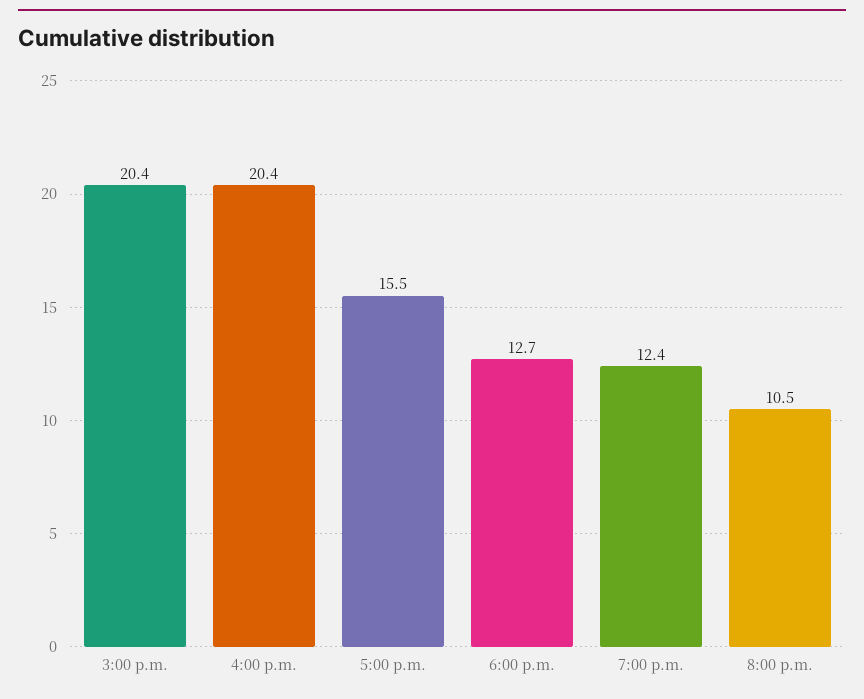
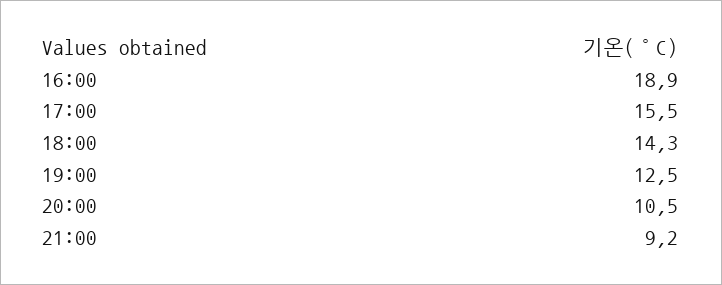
3:00 p.m.: 20.4 -> none
4:00 p.m.: 20.4 -> 18.9
6:00 p.m.: 12.7 -> 14.3
7:00 p.m.: 12.4 -> 12.5
21:00: none -> 9.2

